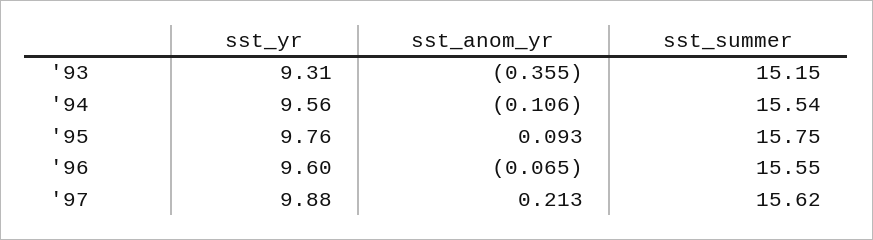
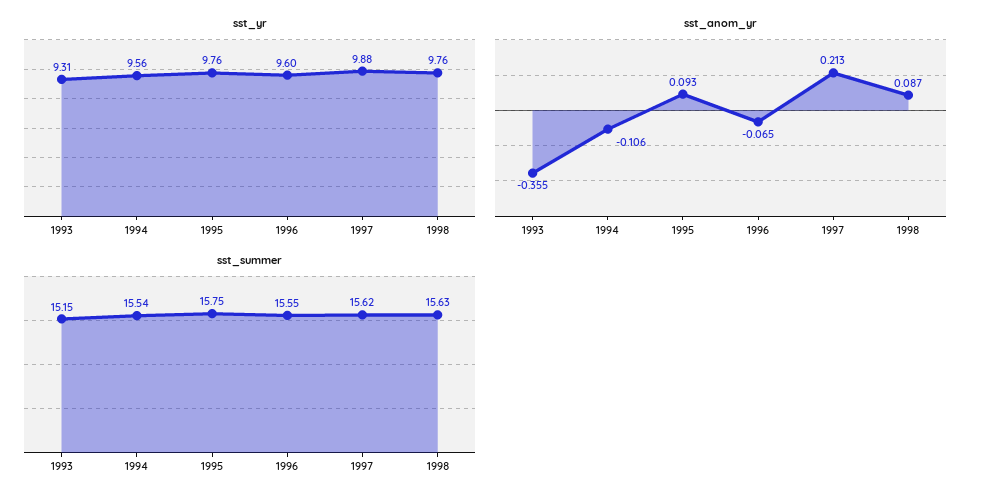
sst_yr, 1998: none -> 9.76
sst_anom_yr, 1998: none -> 0.087
sst_summer, 1998: none -> 15.63

